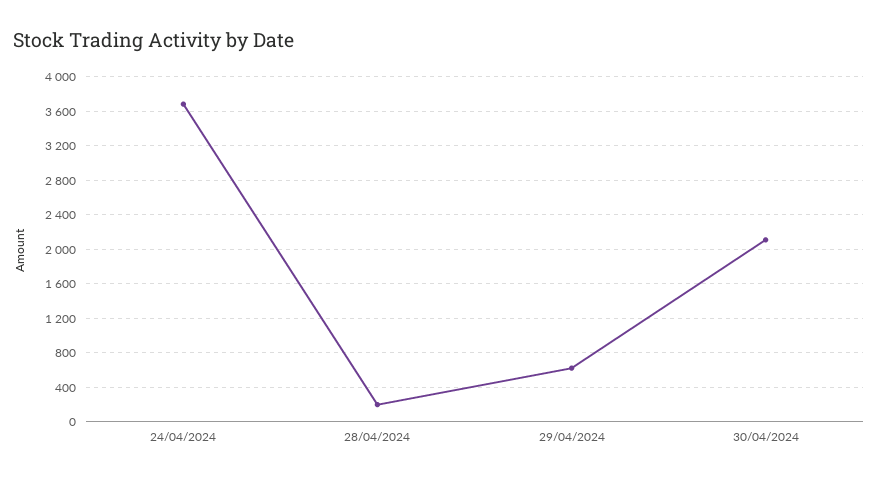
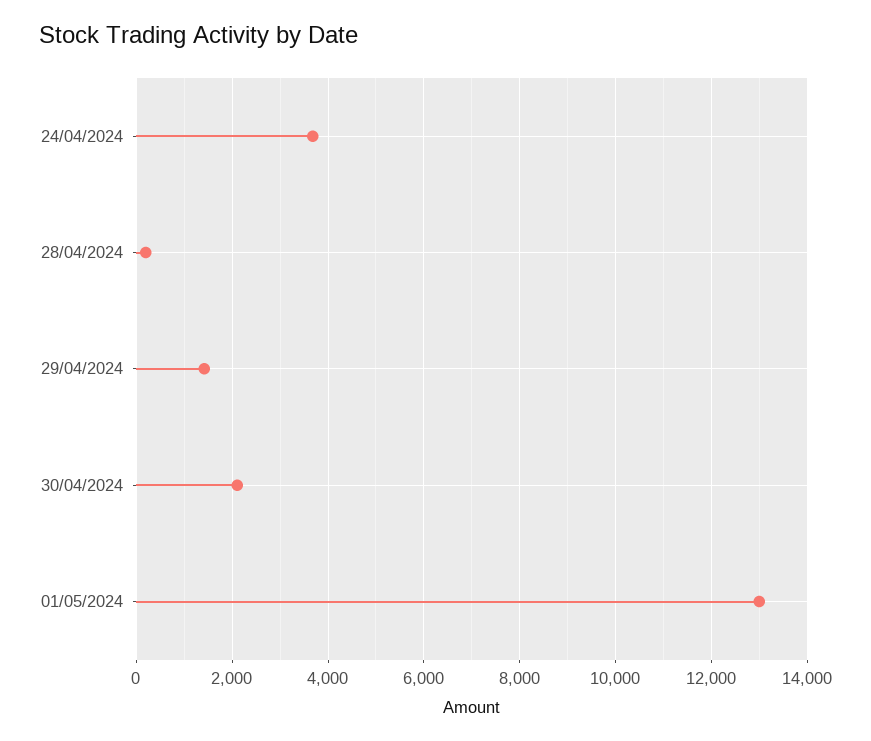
29/04/2024: 600 -> 1400
01/05/2024: none -> 13000

